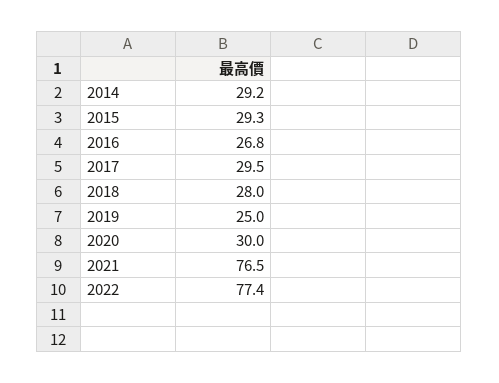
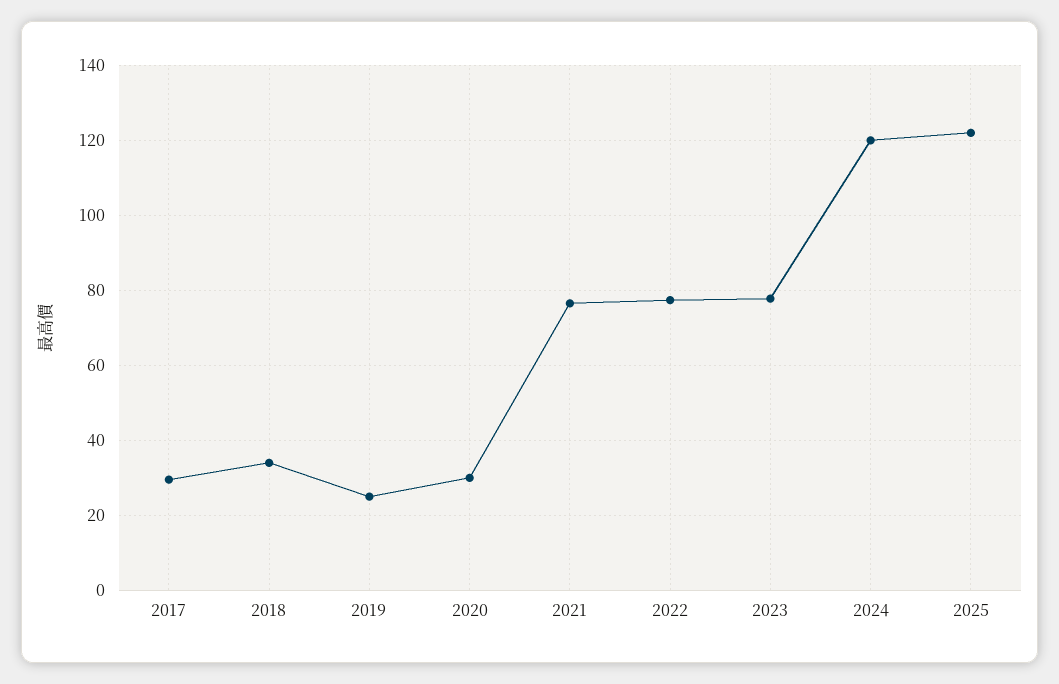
2014: 29.2 -> none
2015: 29.3 -> none
2016: 26.8 -> none
2018: 28 -> 34
2023: none -> 78
2024: none -> 120
2025: none -> 122

